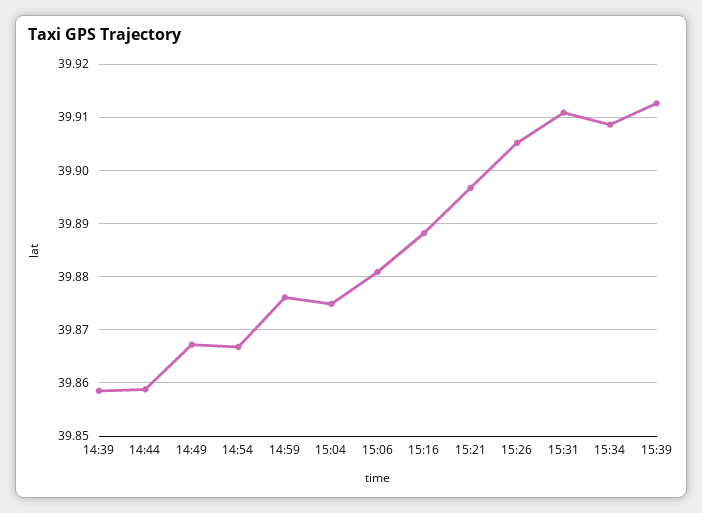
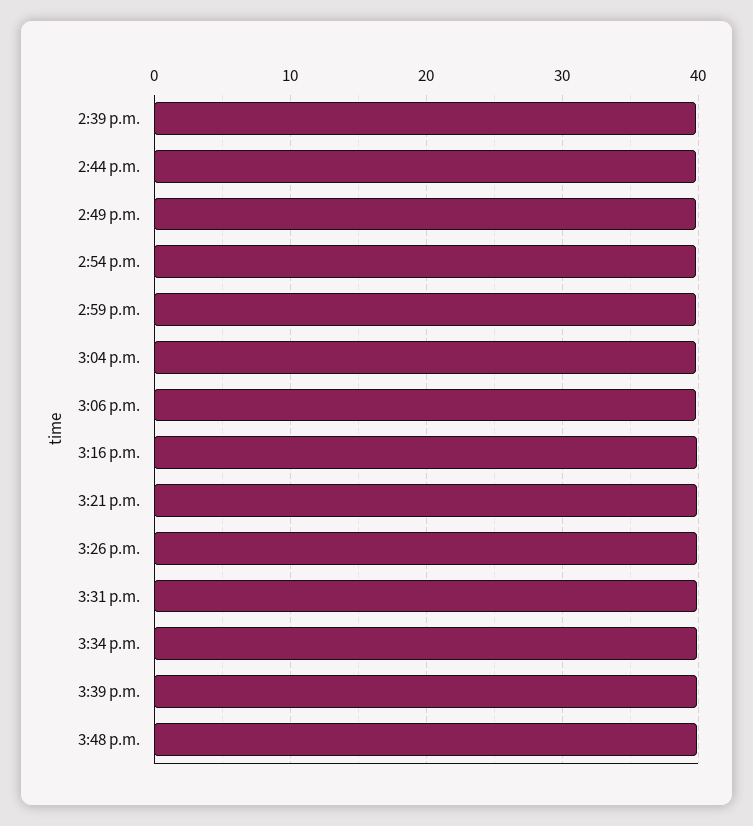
3:48 p.m.: none -> 40

